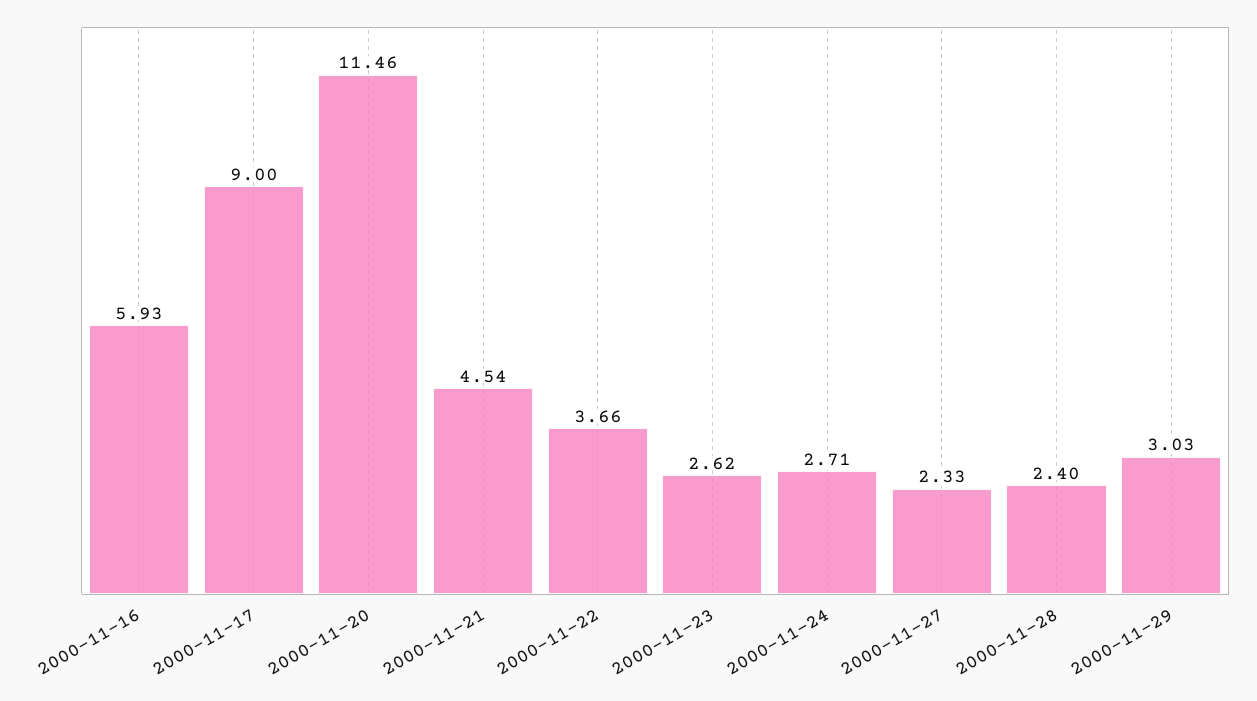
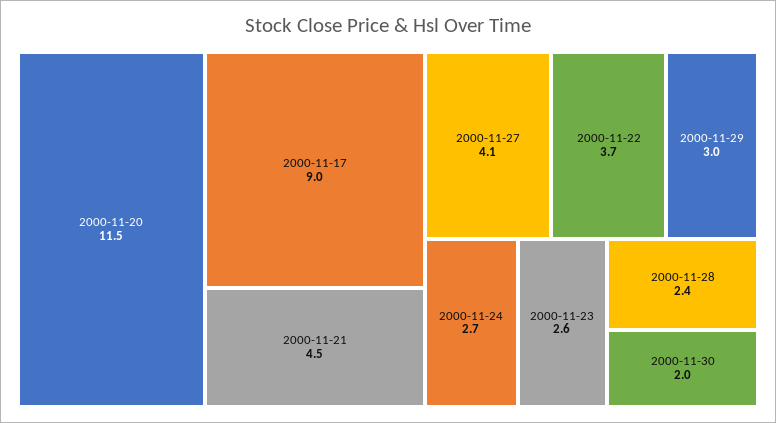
2000-11-16: 5.93 -> none
2000-11-27: 2.33 -> 4.1
2000-11-30: none -> 2

